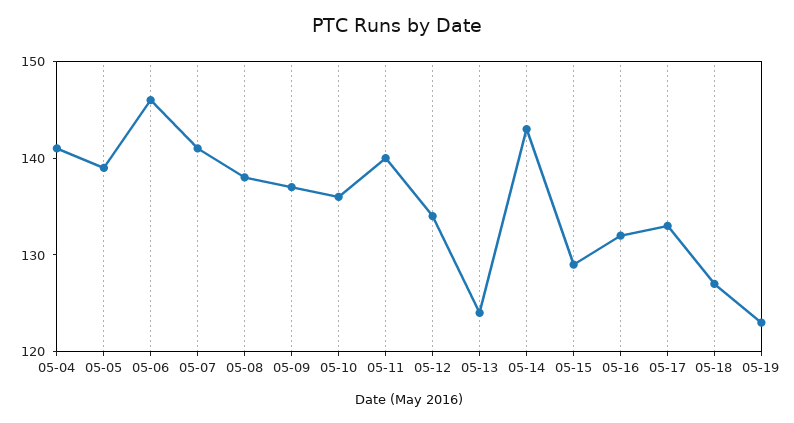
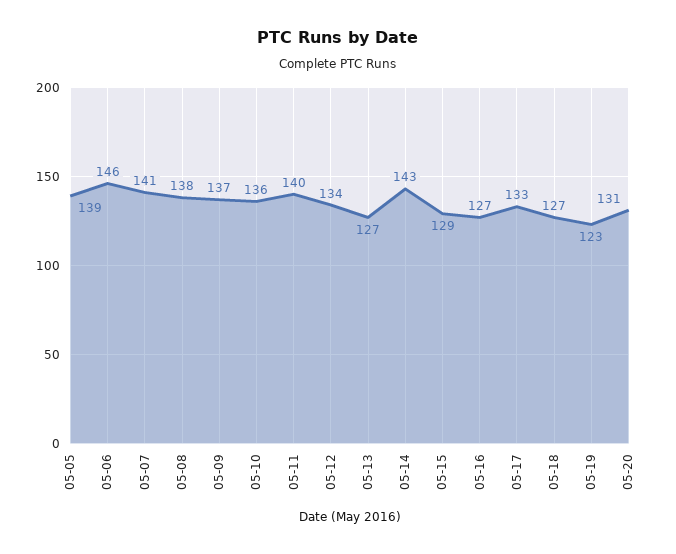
05-04: 141 -> none
05-13: 124 -> 127
05-16: 132 -> 127
05-20: none -> 131

